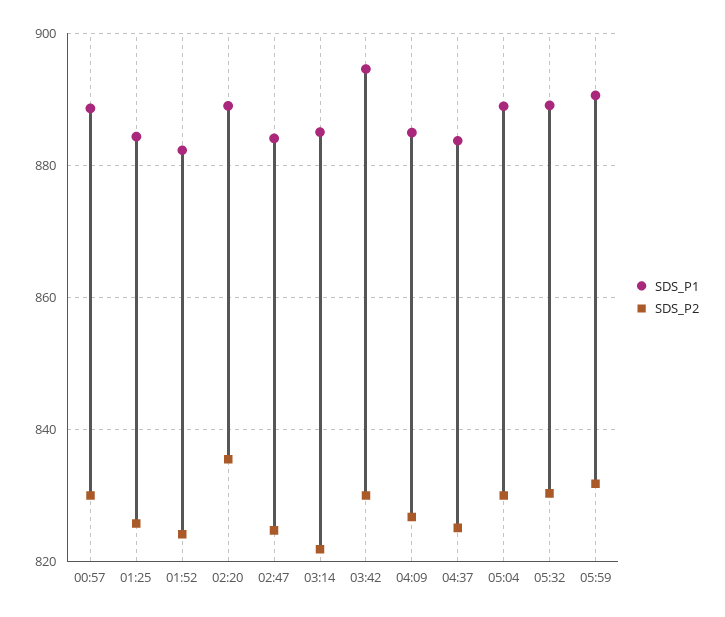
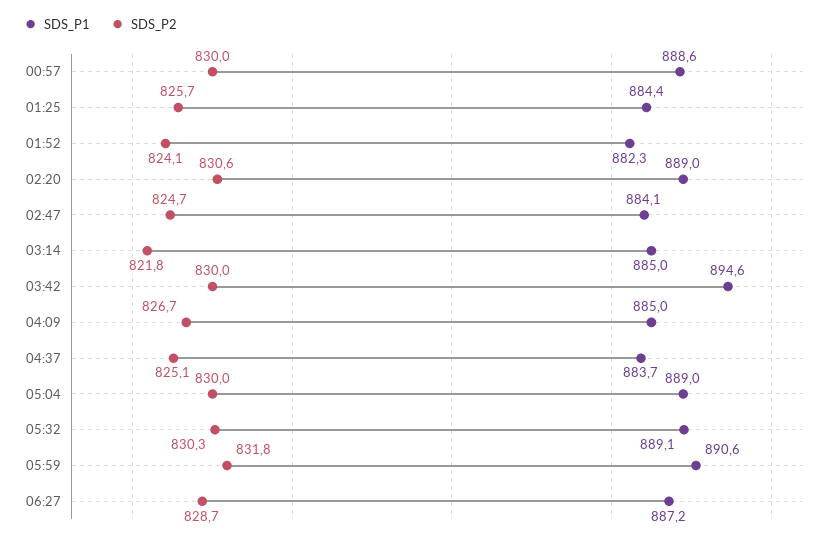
SDS_P2, 02:20: 836 -> 830.6
SDS_P1, 06:27: none -> 887.2
SDS_P2, 06:27: none -> 828.7

